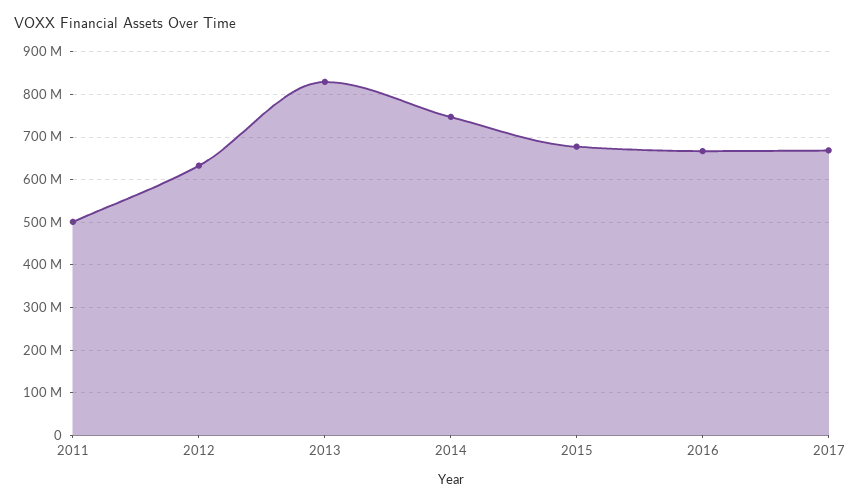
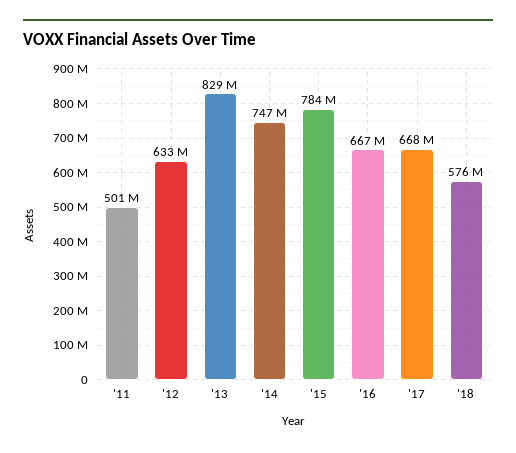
2015: 680000000 -> 784000000
'18: none -> 576000000

